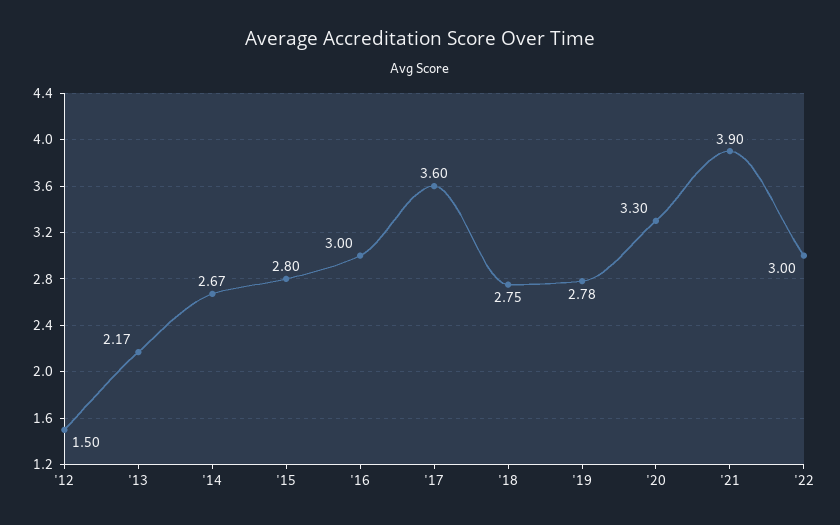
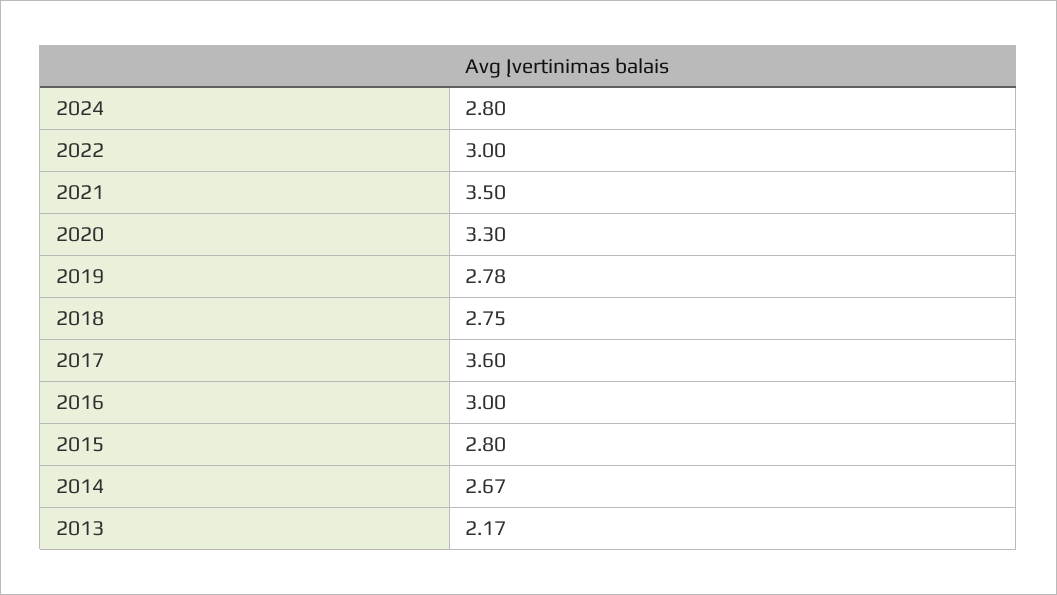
'12: 1.5 -> none
'21: 3.9 -> 3.5
2024: none -> 2.8

